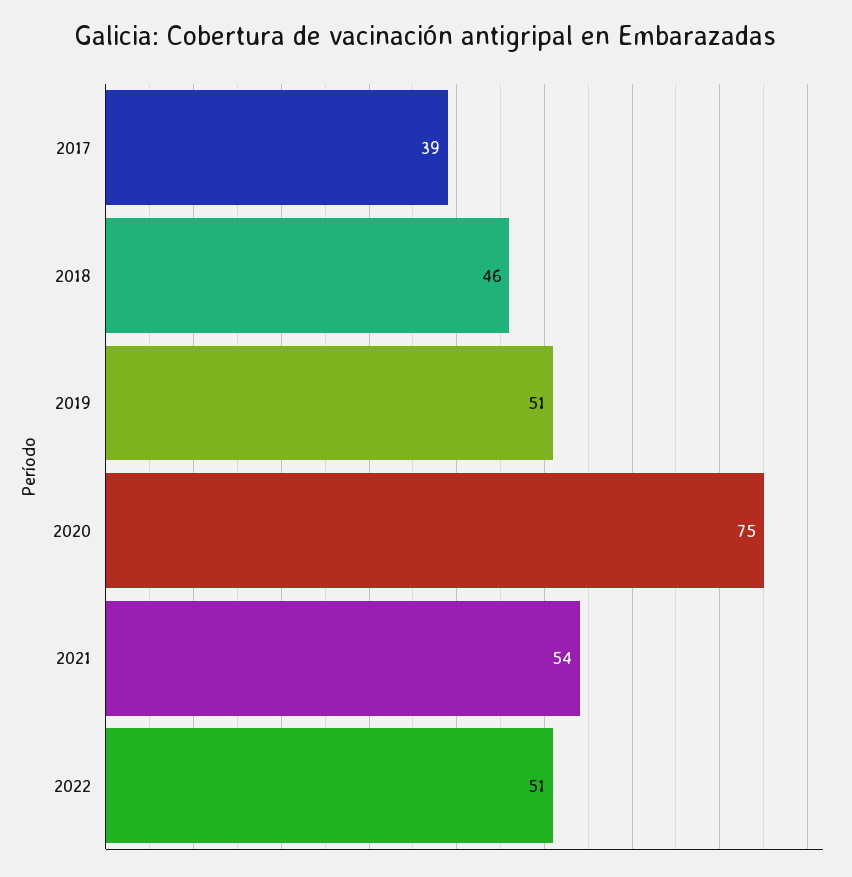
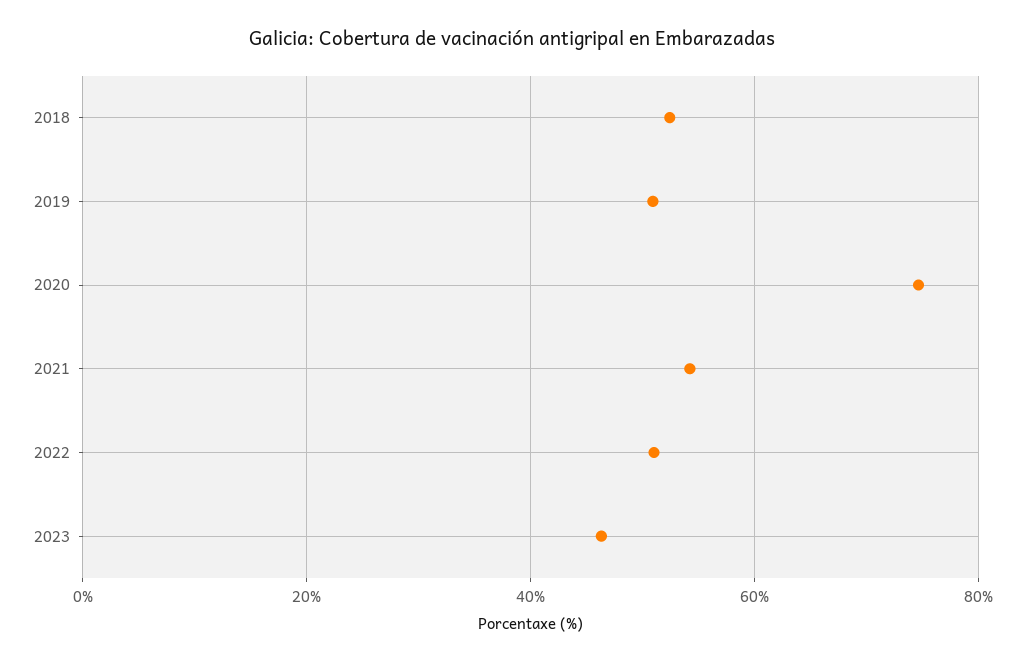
2017: 39 -> none
2018: 46 -> 52
2023: none -> 46

